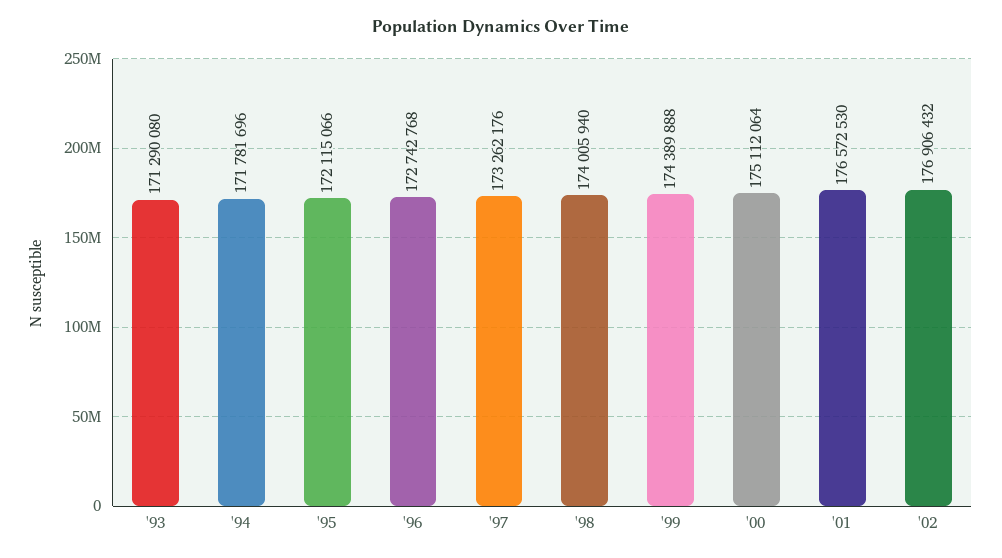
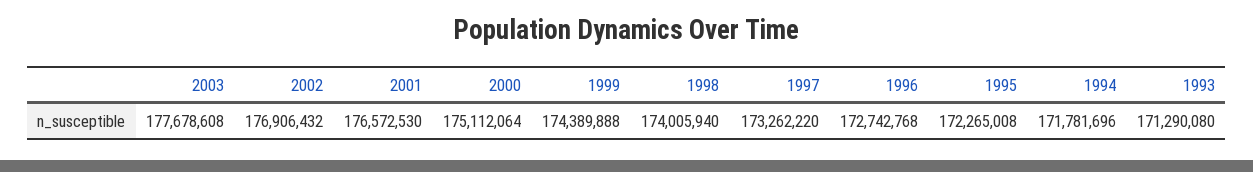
'95: 172115066 -> 172265008
'97: 173262176 -> 173262220
2003: none -> 177678608

